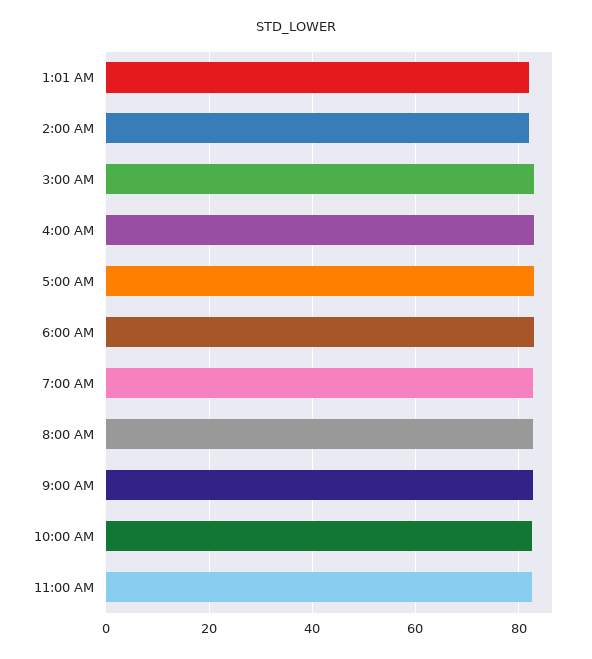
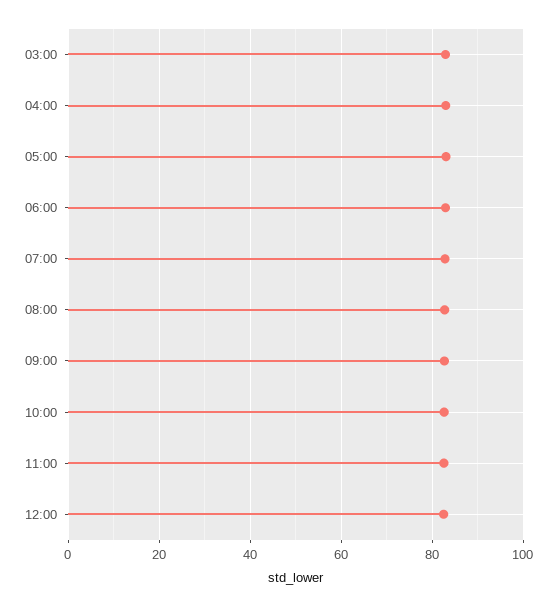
1:01 AM: 82 -> none
2:00 AM: 82 -> none
12:00: none -> 82

